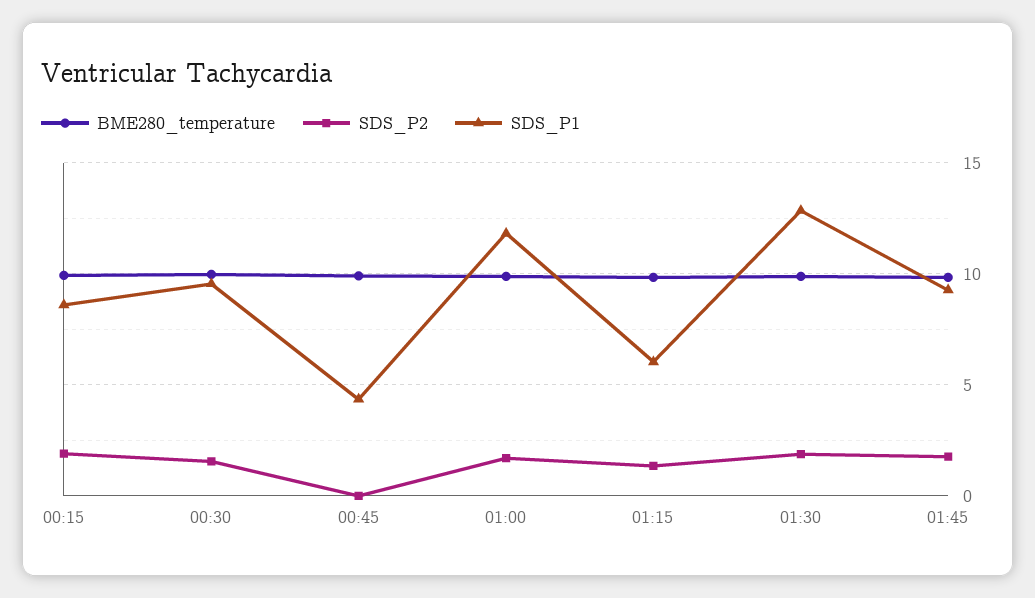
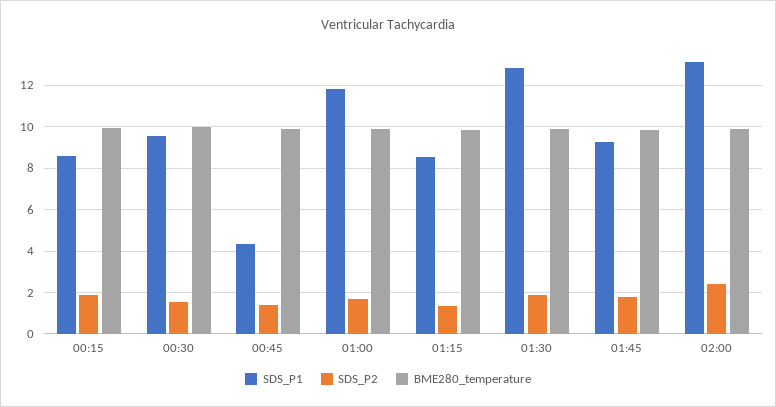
SDS_P2, 00:45: 0 -> 1.5
SDS_P1, 01:15: 6 -> 8.5
SDS_P1, 02:00: none -> 13
SDS_P2, 02:00: none -> 2.5
BME280_temperature, 02:00: none -> 10

